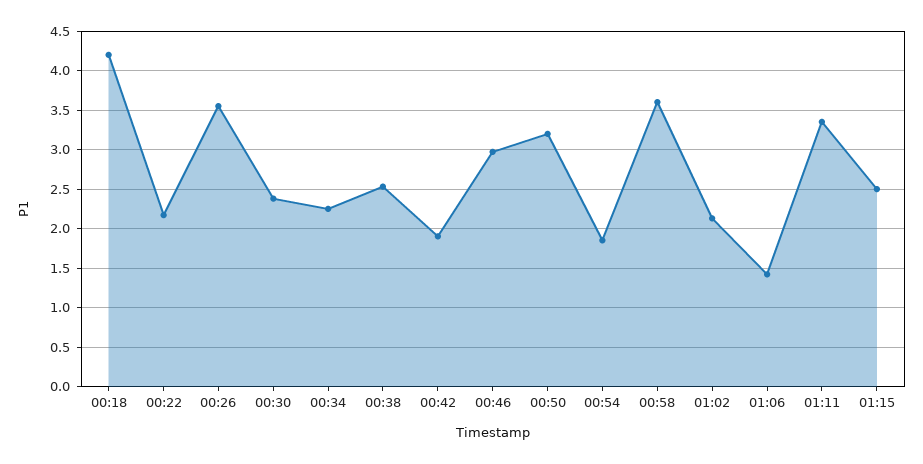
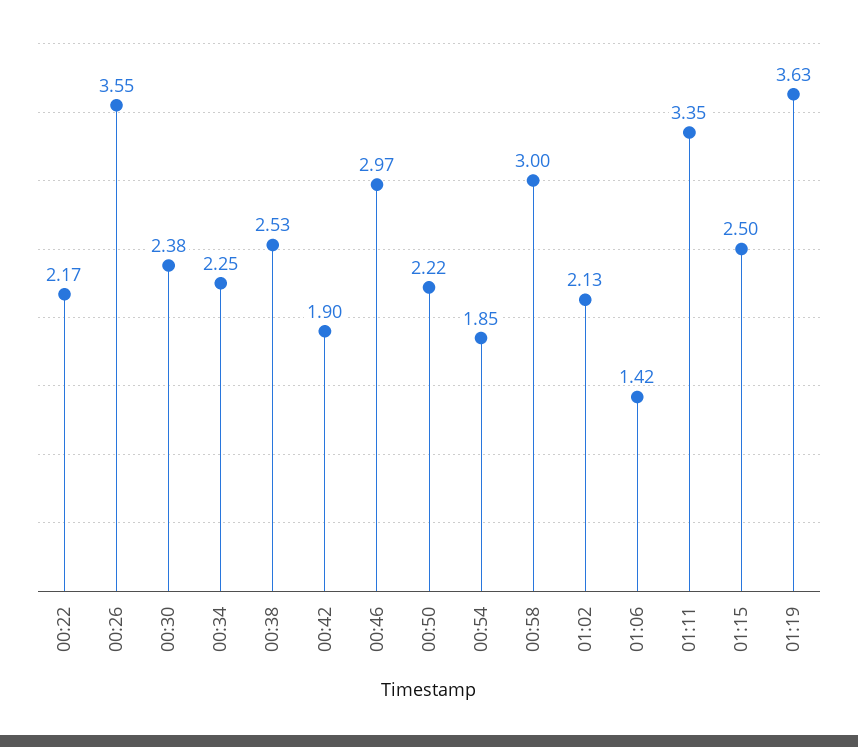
00:18: 4.2 -> none
00:50: 3.2 -> 2.22
00:58: 3.6 -> 3
01:19: none -> 3.63

